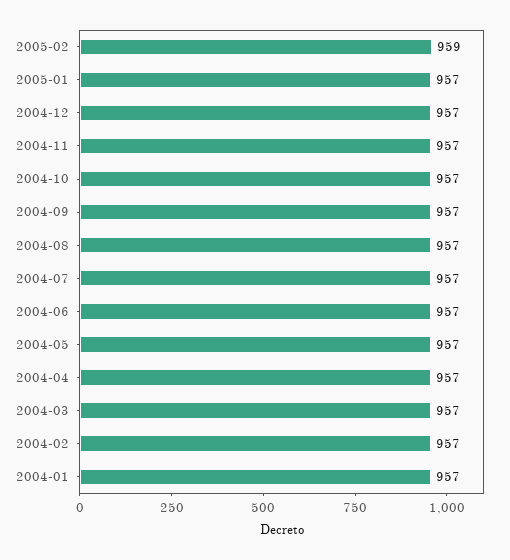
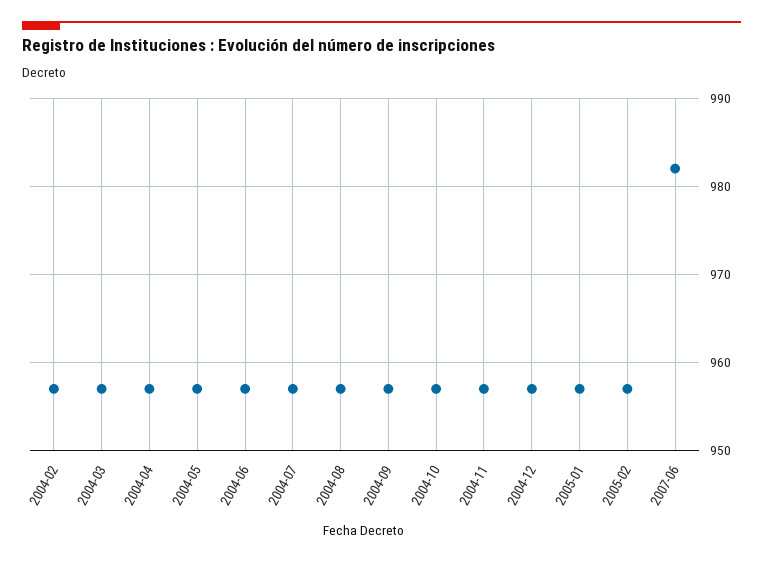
2005-02: 959 -> 957
2004-01: 957 -> none
2007-06: none -> 982

